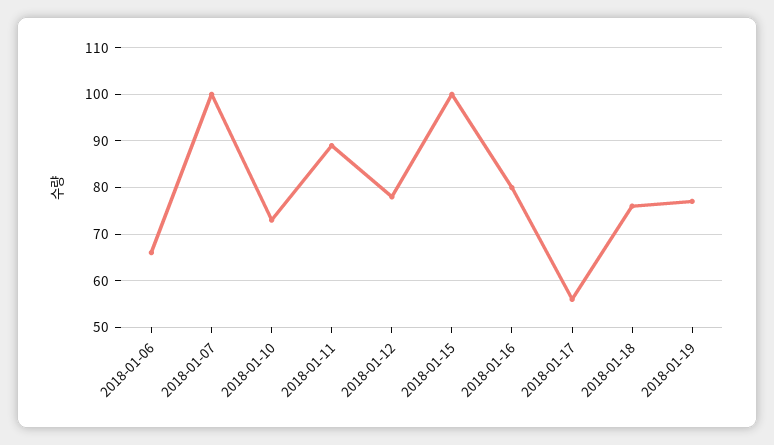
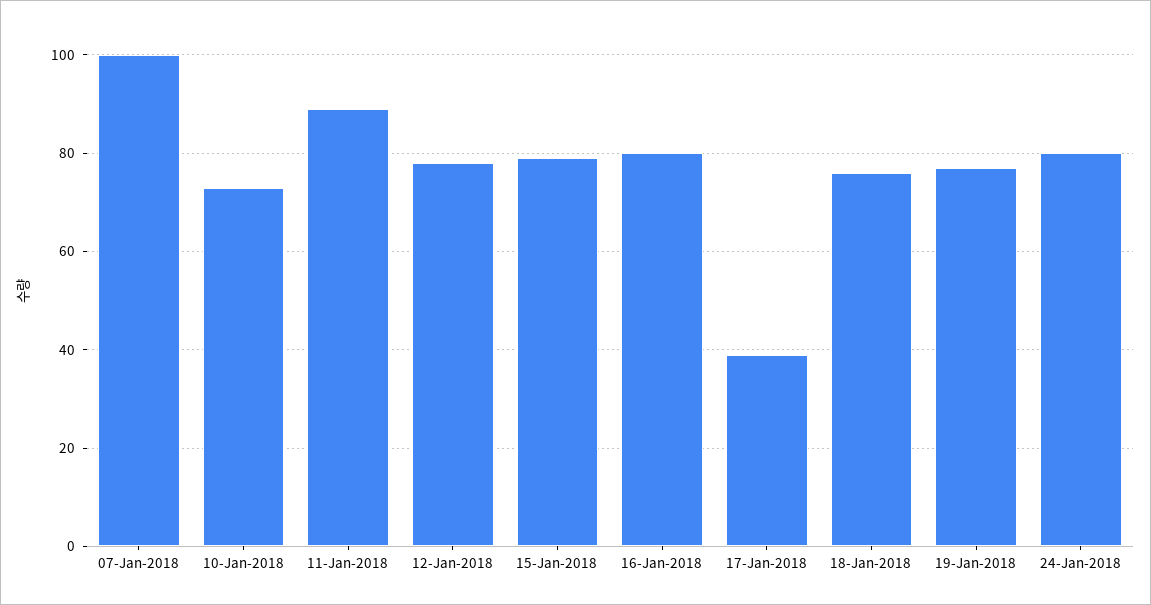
2018-01-06: 65 -> none
2018-01-15: 100 -> 80
2018-01-17: 55 -> 40
24-Jan-2018: none -> 80

